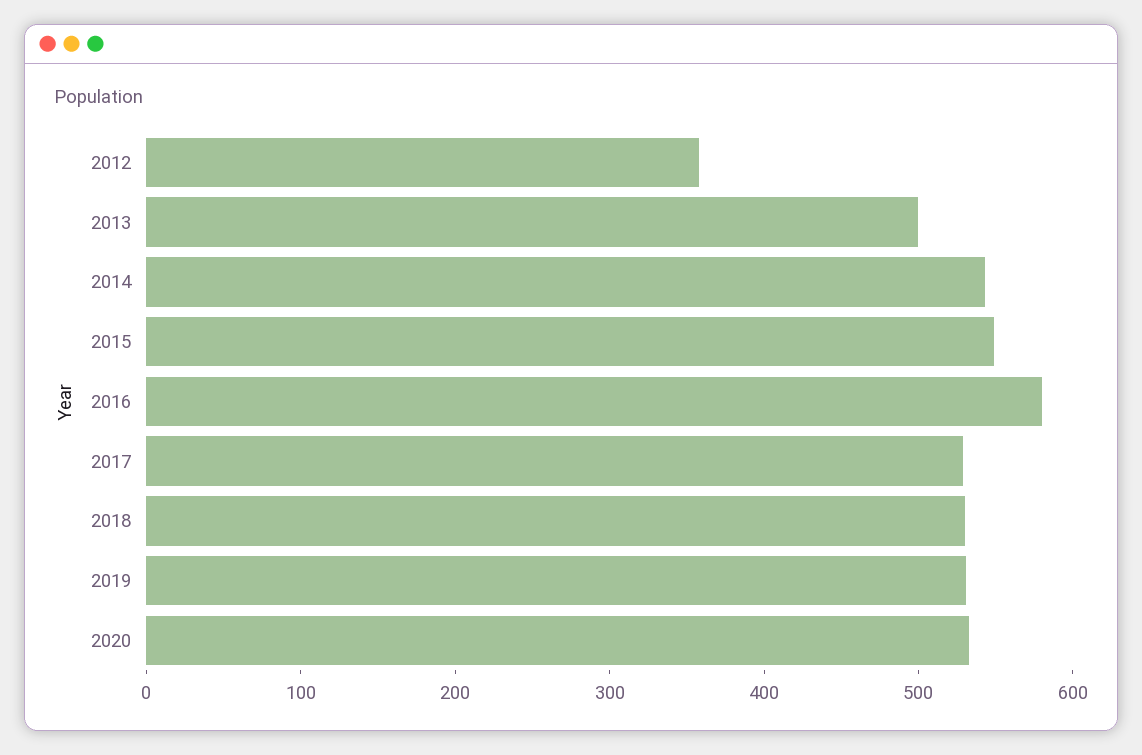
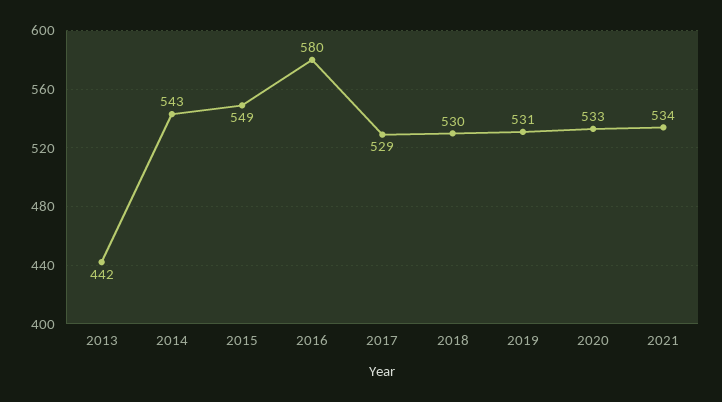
2012: 360 -> none
2013: 500 -> 442
2021: none -> 534

